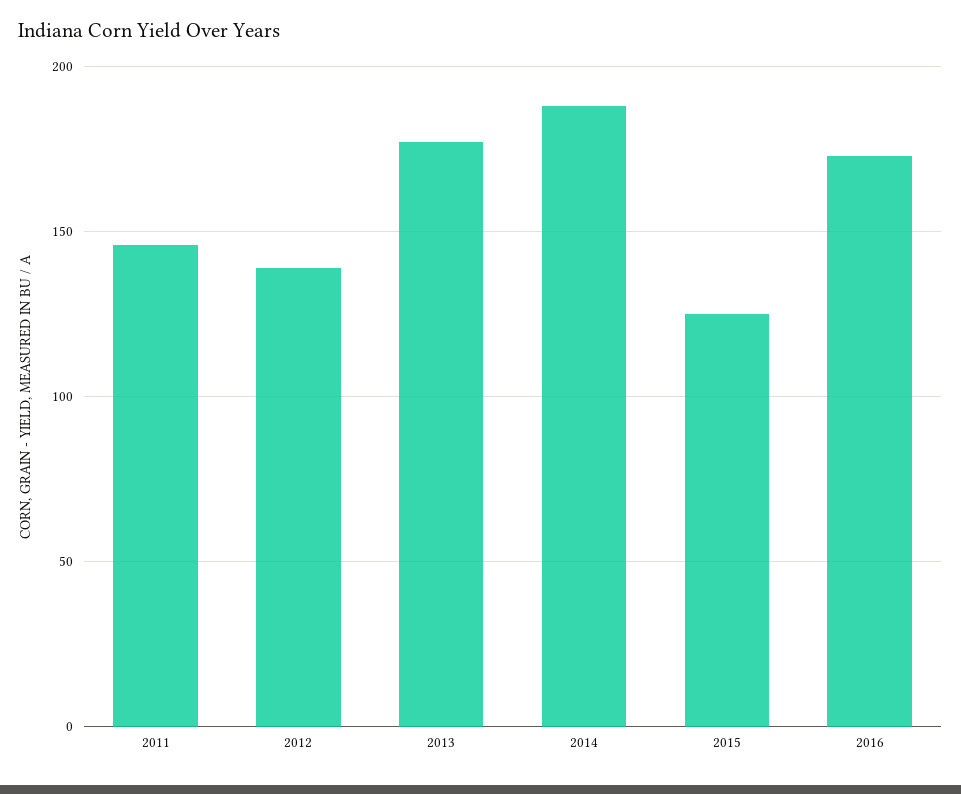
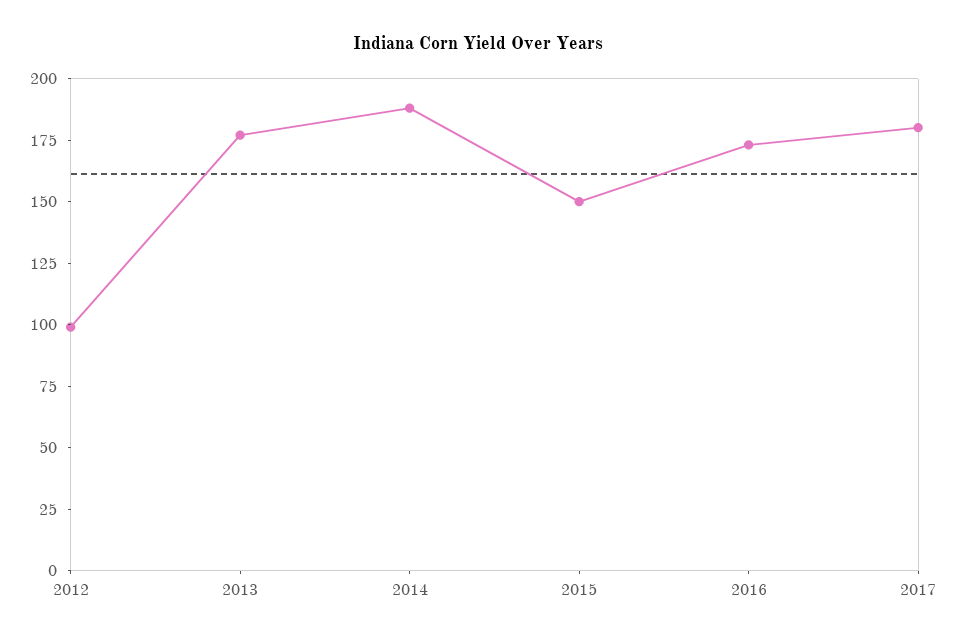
2011: 145 -> none
2012: 140 -> 100
2015: 125 -> 150
2017: none -> 180

